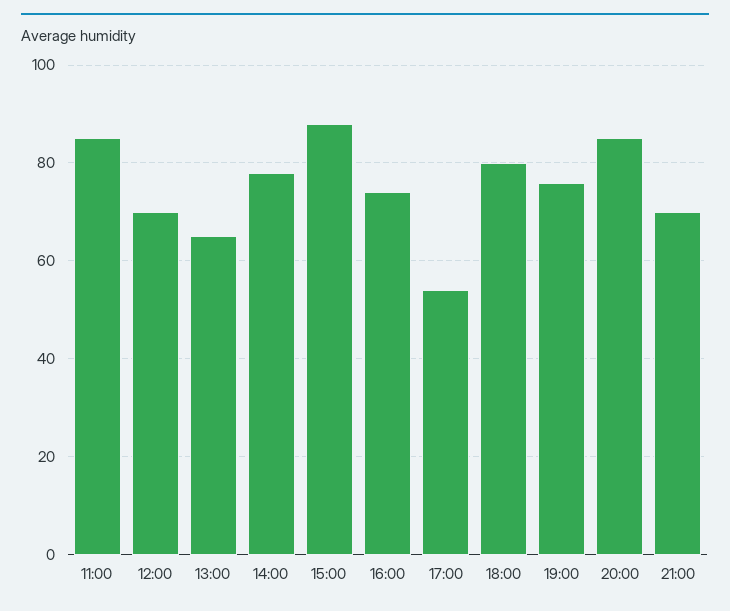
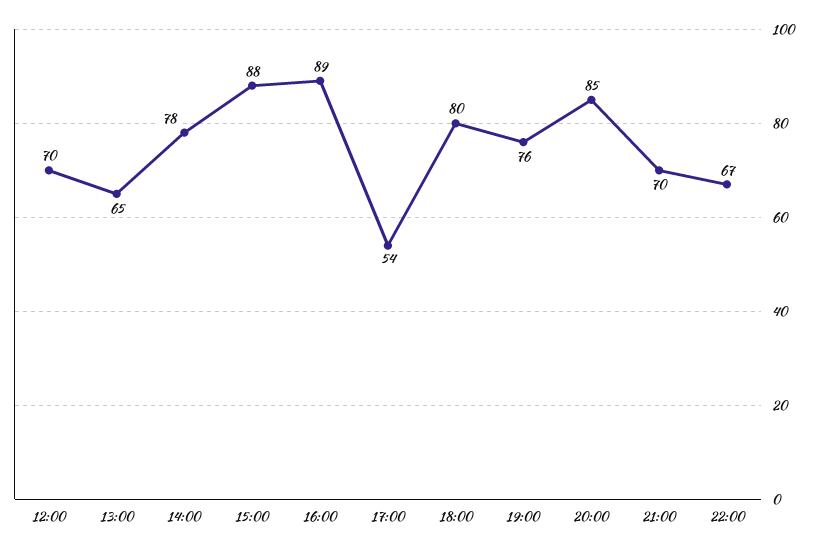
11:00: 85 -> none
16:00: 75 -> 89
22:00: none -> 67

